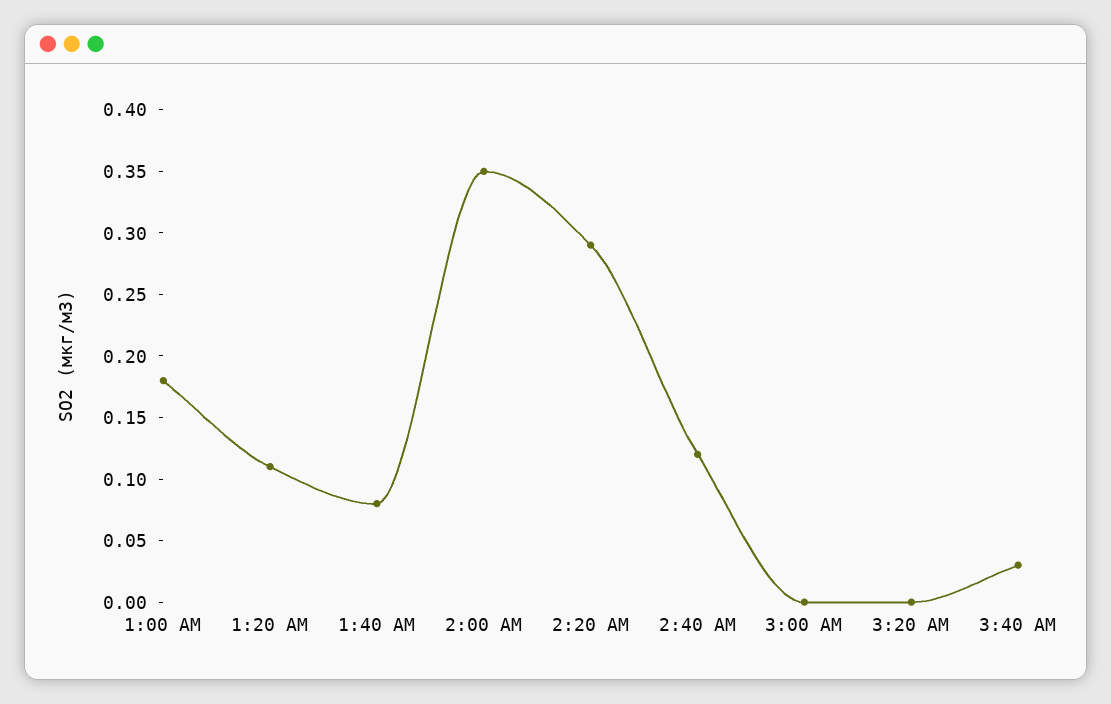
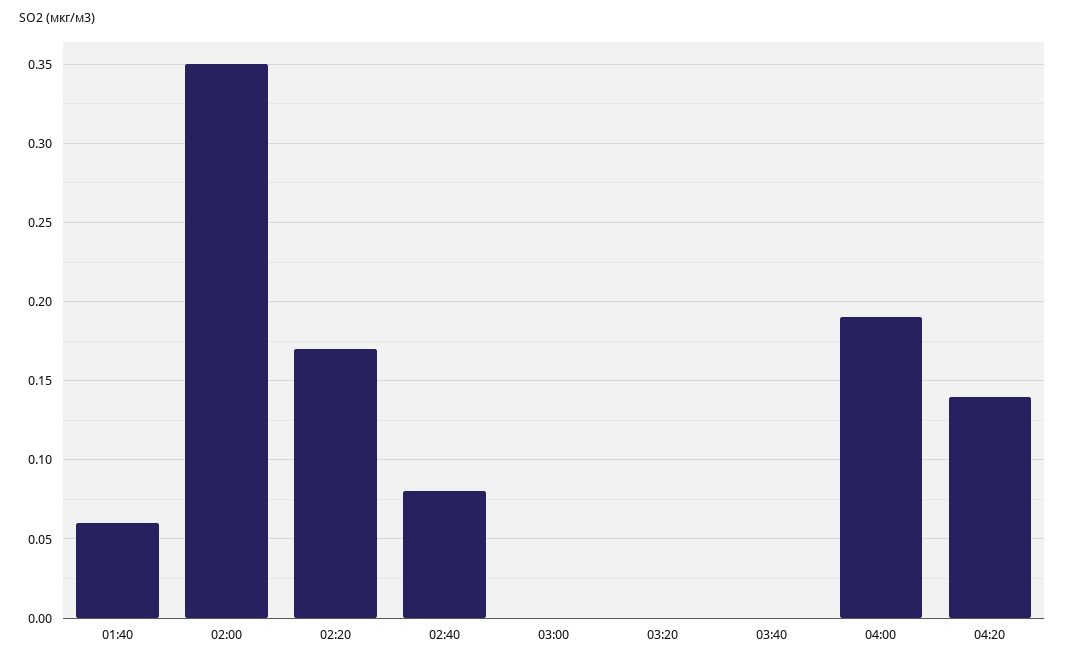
1:00 AM: 0.18 -> none
1:20 AM: 0.11 -> none
1:40 AM: 0.08 -> 0.06
2:20 AM: 0.29 -> 0.17
2:40 AM: 0.12 -> 0.08
3:40 AM: 0.03 -> 0
04:00: none -> 0.19
04:20: none -> 0.14

